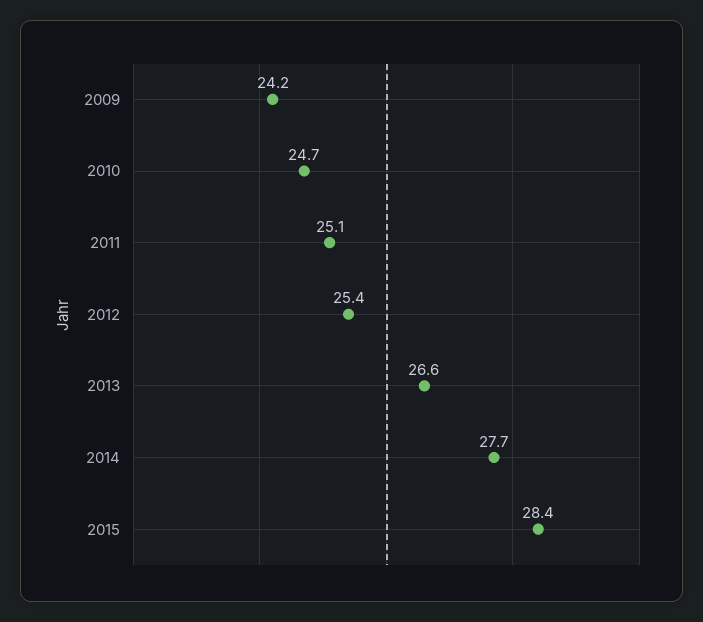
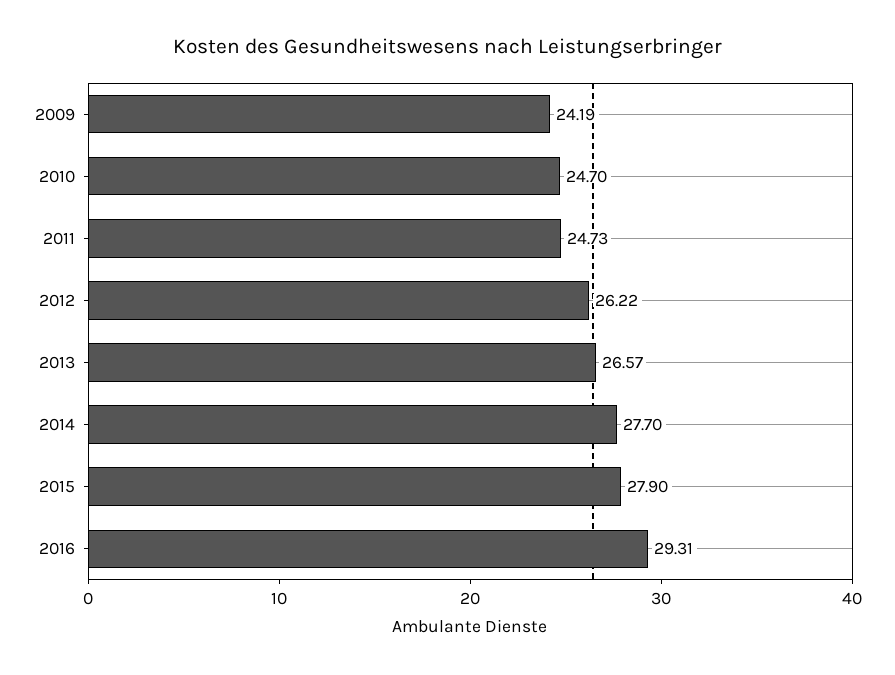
2011: 25.1 -> 24.73
2012: 25.4 -> 26.22
2015: 28.4 -> 27.9
2016: none -> 29.31

